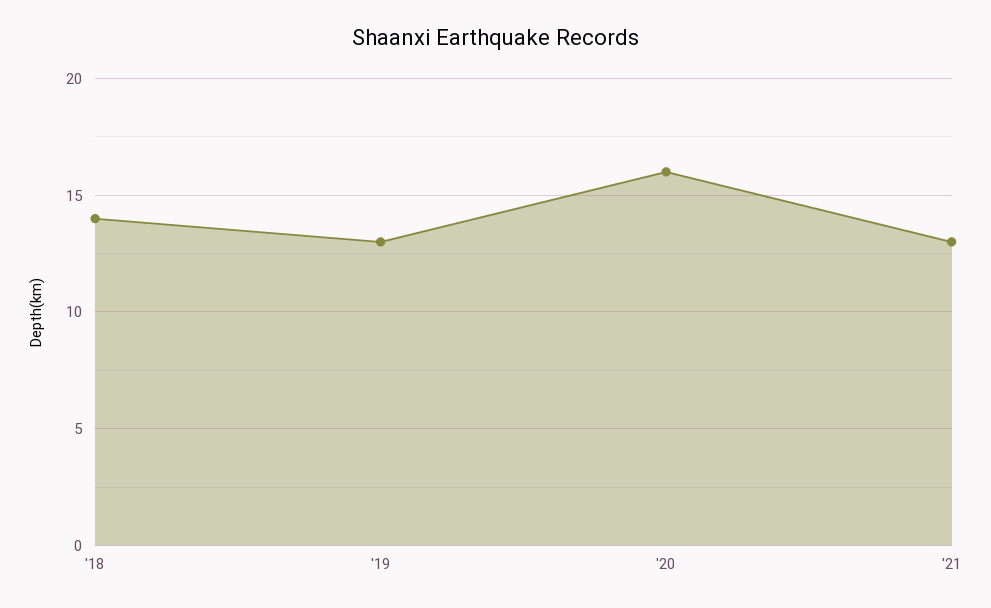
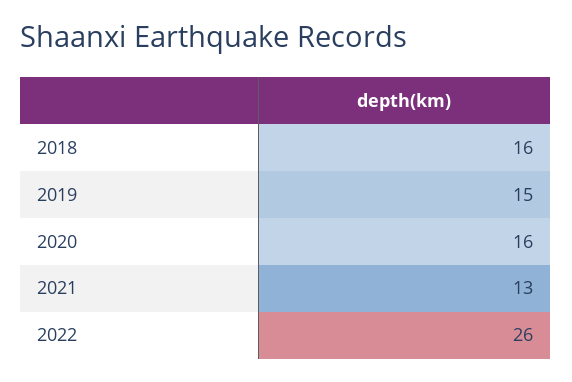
'18: 14 -> 16
'19: 13 -> 15
2022: none -> 26

